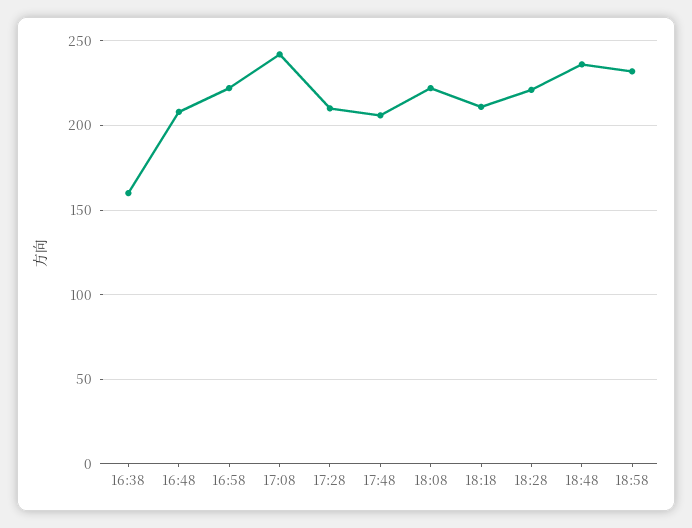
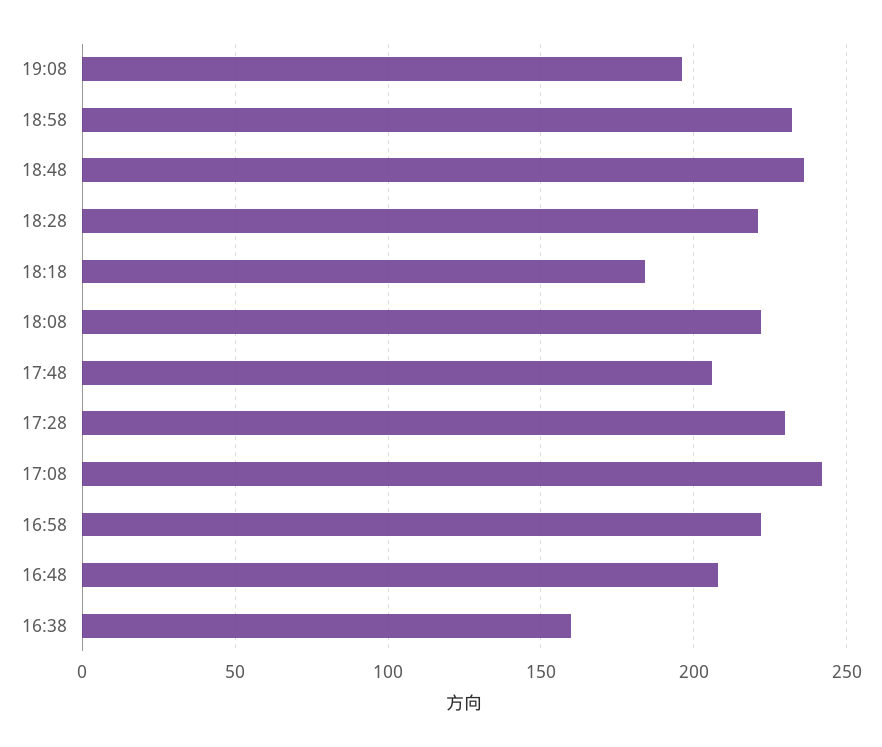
17:28: 210 -> 230
18:18: 210 -> 185
19:08: none -> 195

